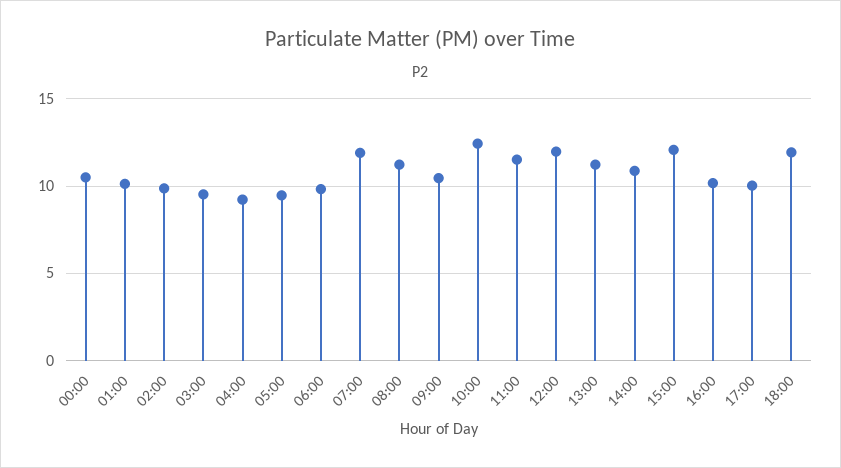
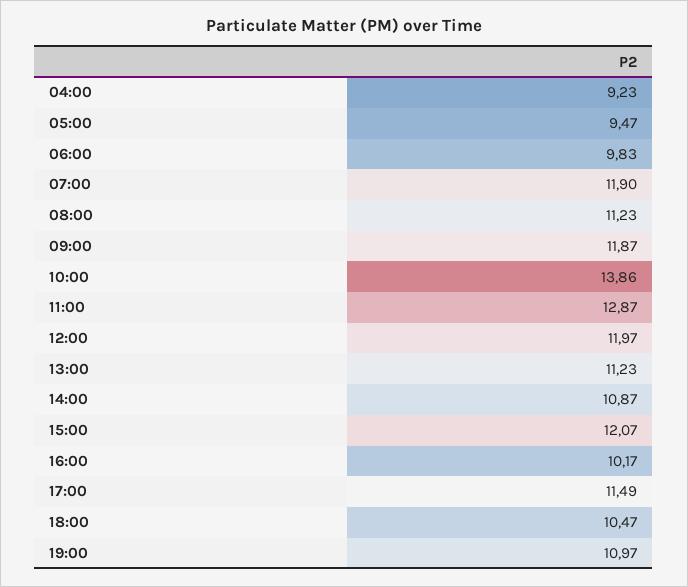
00:00: 10.5 -> none
01:00: 10 -> none
02:00: 10 -> none
03:00: 9.5 -> none
09:00: 10.5 -> 11.87
10:00: 12.5 -> 13.86
11:00: 11.5 -> 12.87
17:00: 10 -> 11.49
18:00: 12 -> 10.47
19:00: none -> 10.97

